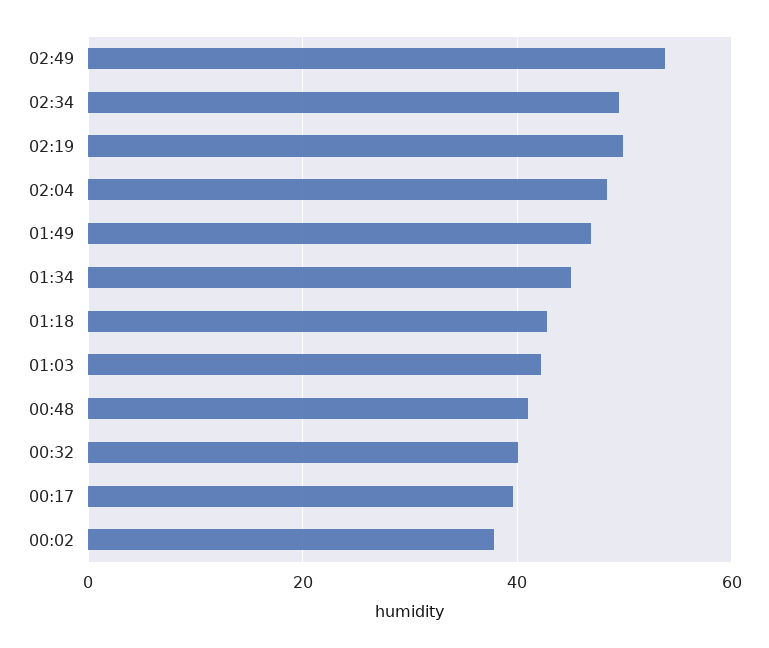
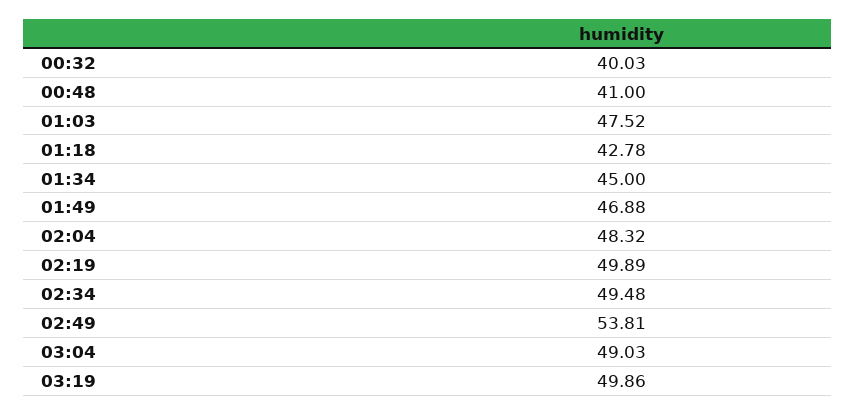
01:03: 42 -> 47.52
00:17: 40 -> none
00:02: 38 -> none
03:04: none -> 49.03
03:19: none -> 49.86

